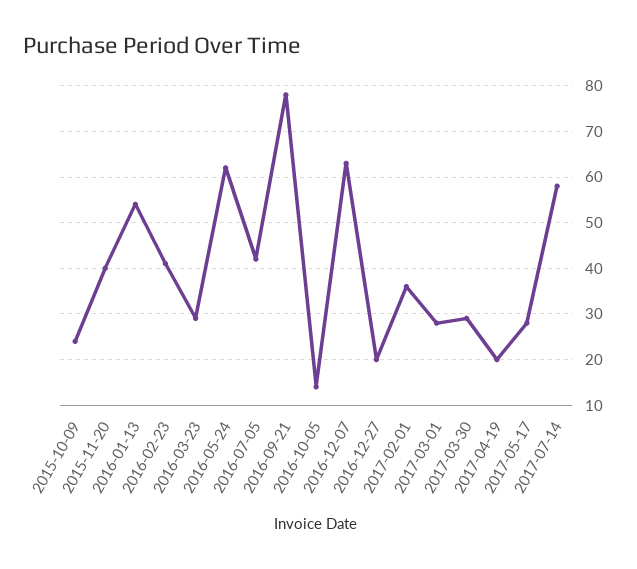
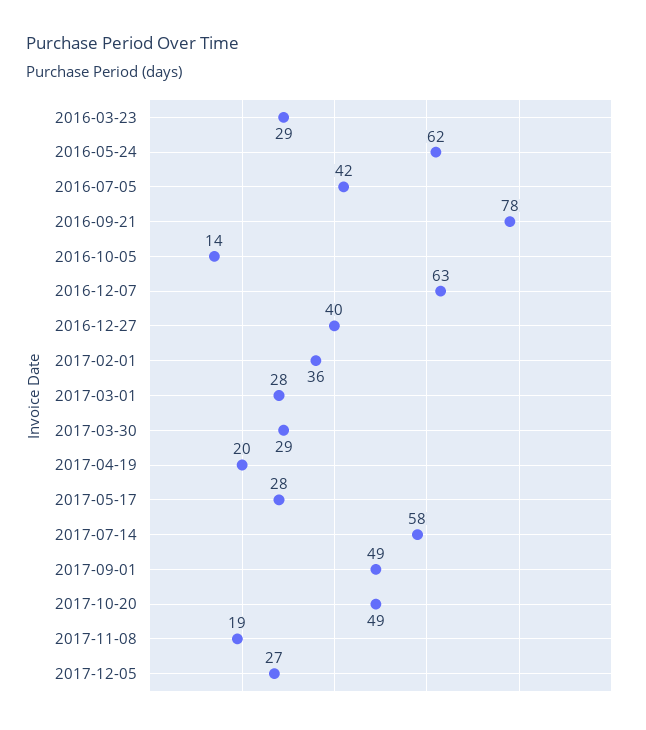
2015-10-09: 25 -> none
2015-11-20: 40 -> none
2016-01-13: 55 -> none
2016-02-23: 40 -> none
2016-12-27: 20 -> 40
2017-09-01: none -> 49
2017-10-20: none -> 49
2017-11-08: none -> 19
2017-12-05: none -> 27

